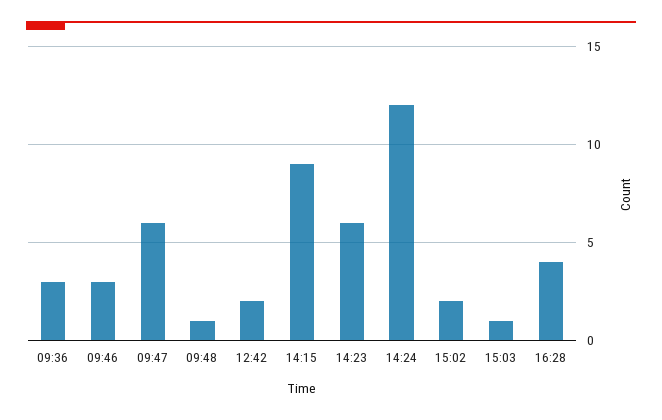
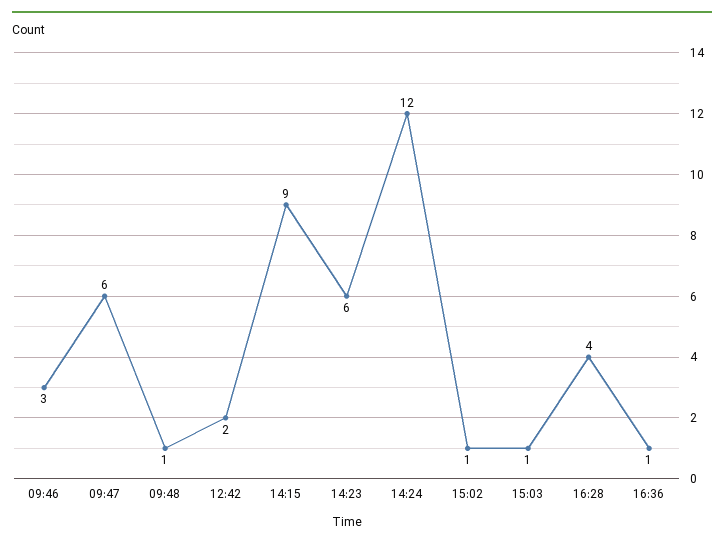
09:36: 3 -> none
15:02: 2 -> 1
16:36: none -> 1

